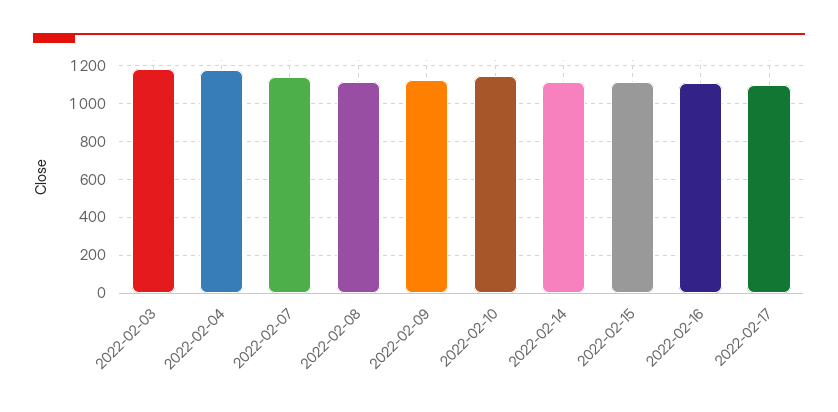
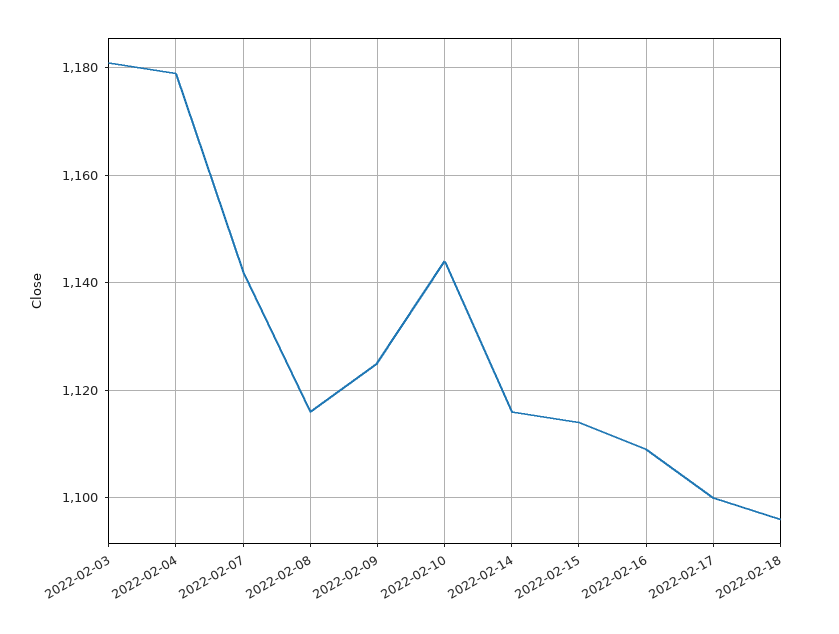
2022-02-18: none -> 1095

